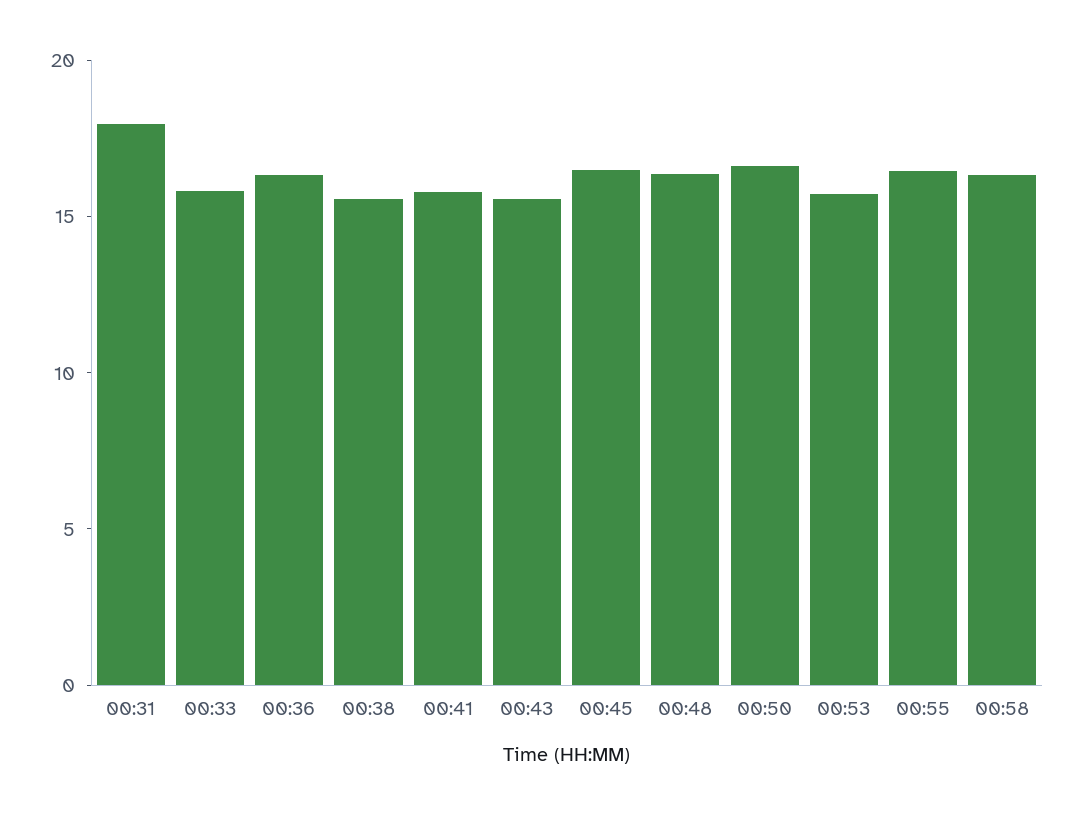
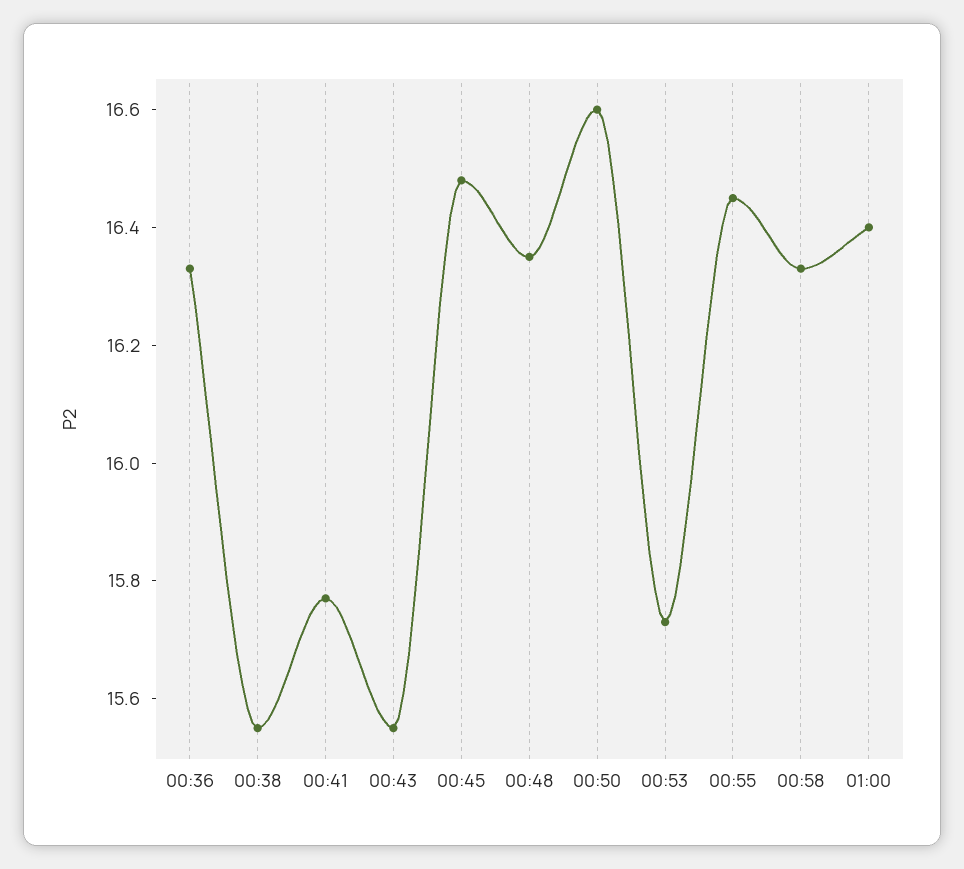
00:31: 18 -> none
00:33: 16 -> none
01:00: none -> 16.4

